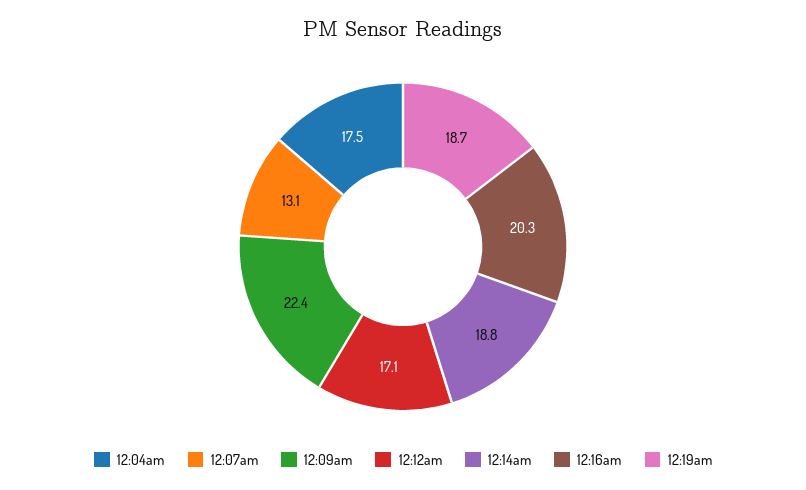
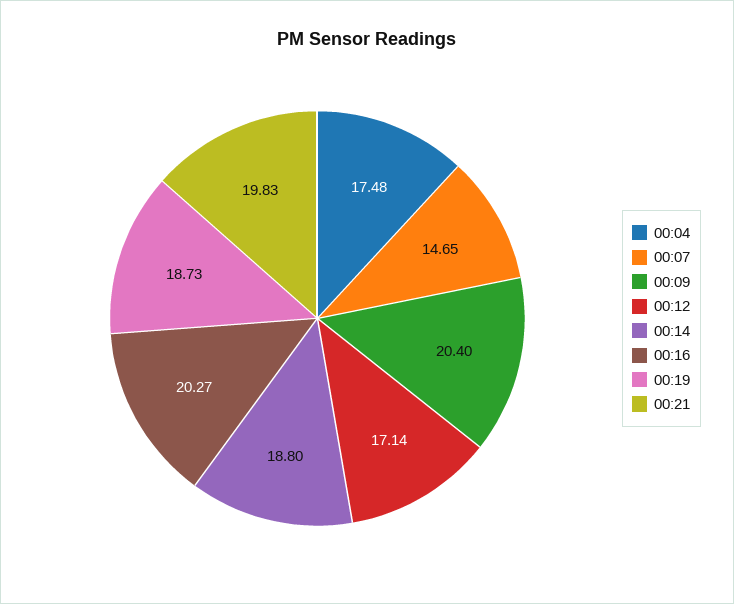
12:07am: 13.1 -> 14.65
12:09am: 22.4 -> 20.4
00:21: none -> 19.83

